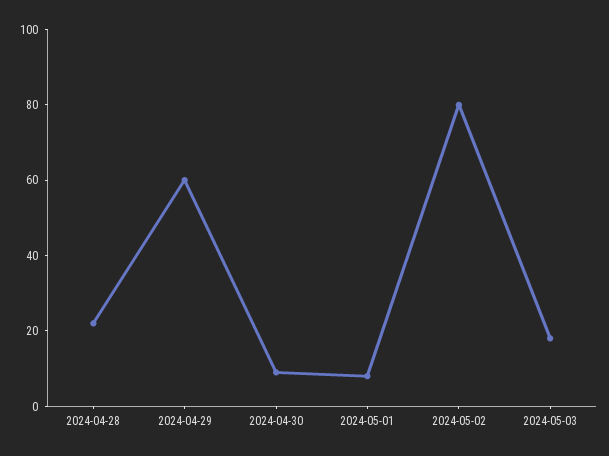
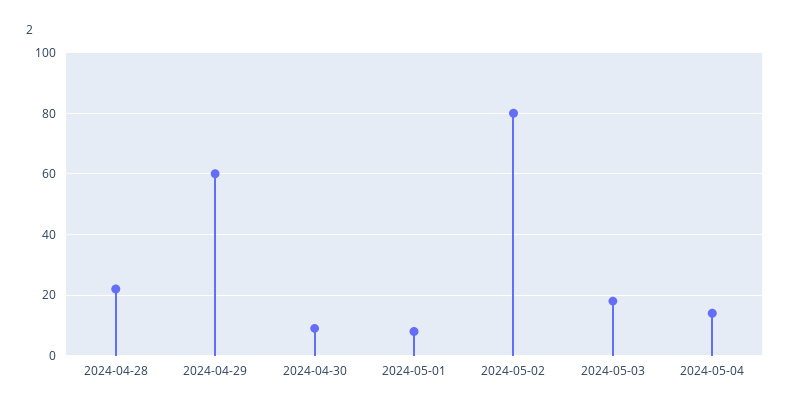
2024-05-04: none -> 15

